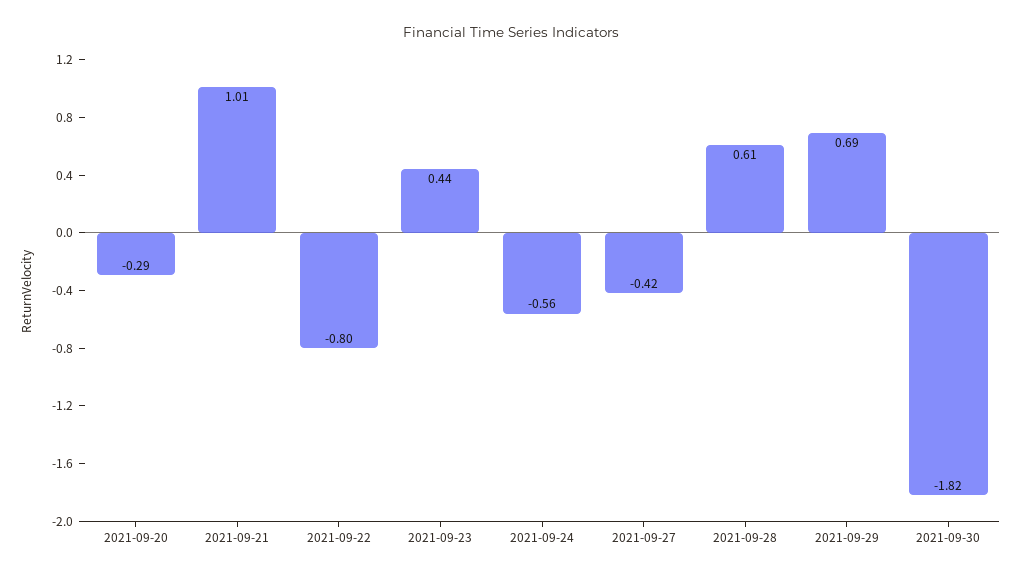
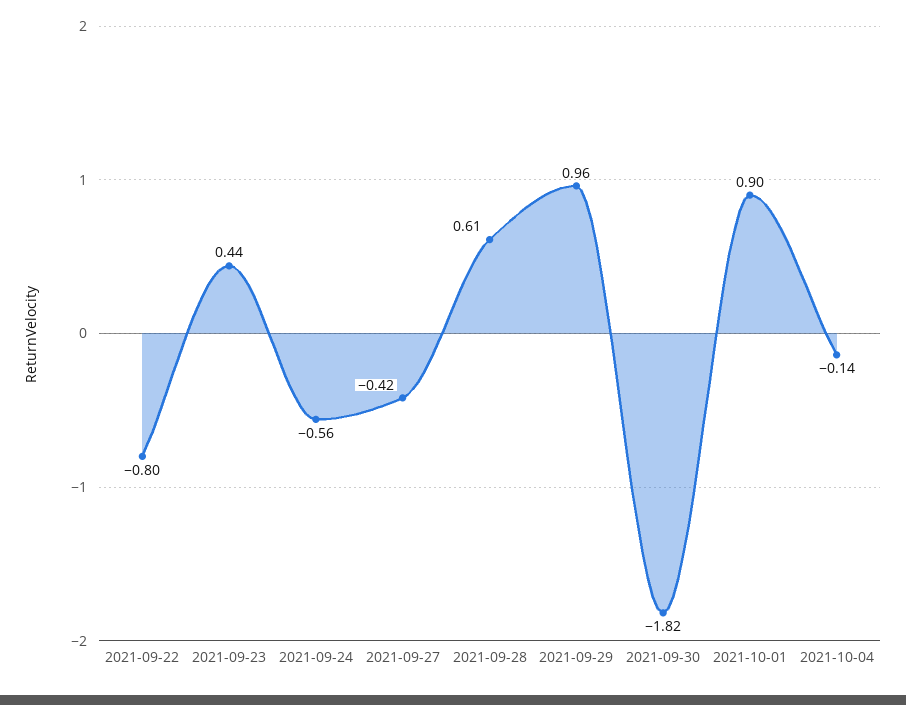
2021-09-20: -0.29 -> none
2021-09-21: 1.01 -> none
2021-09-29: 0.69 -> 0.96
2021-10-01: none -> 0.9
2021-10-04: none -> -0.14

